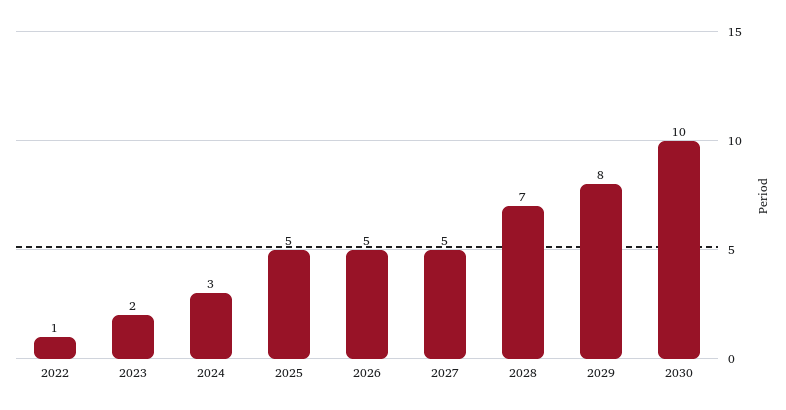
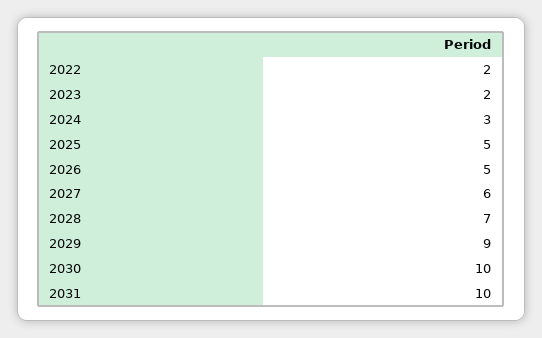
2022: 1 -> 2
2027: 5 -> 6
2029: 8 -> 9
2031: none -> 10

